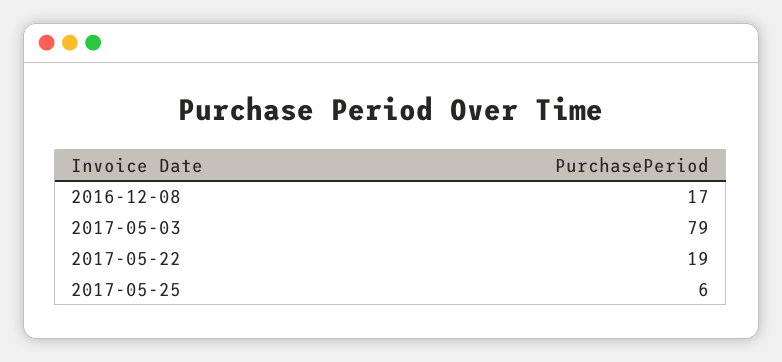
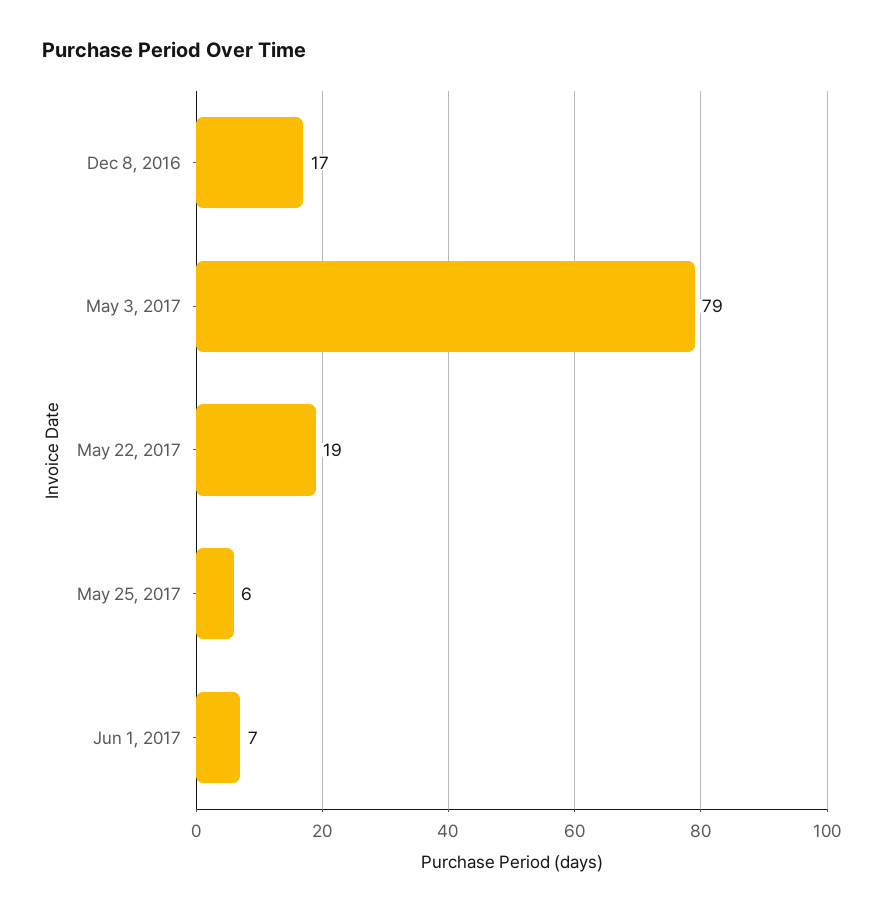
Jun 1, 2017: none -> 7

